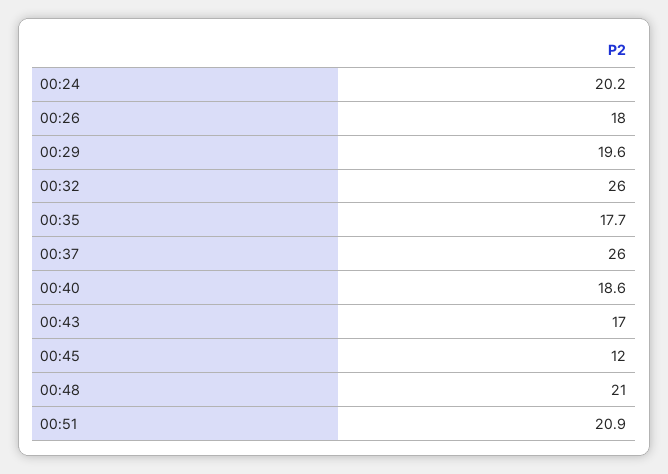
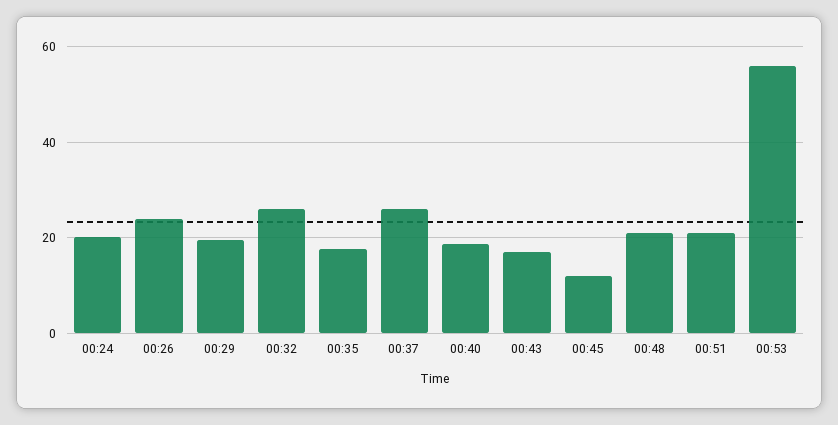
00:26: 18 -> 24
00:53: none -> 56

